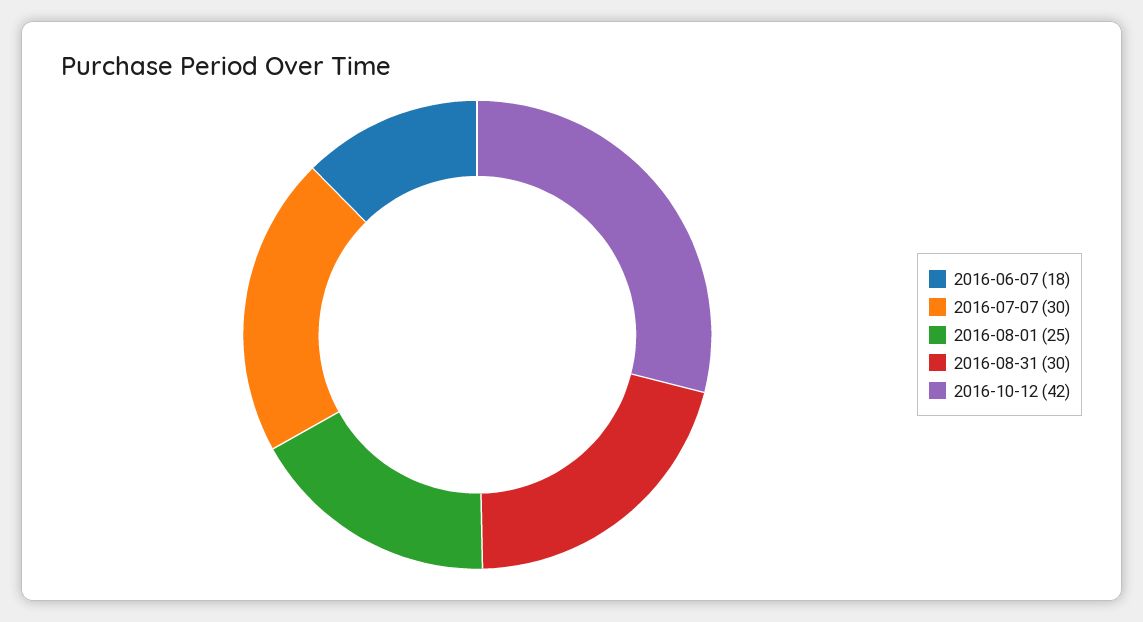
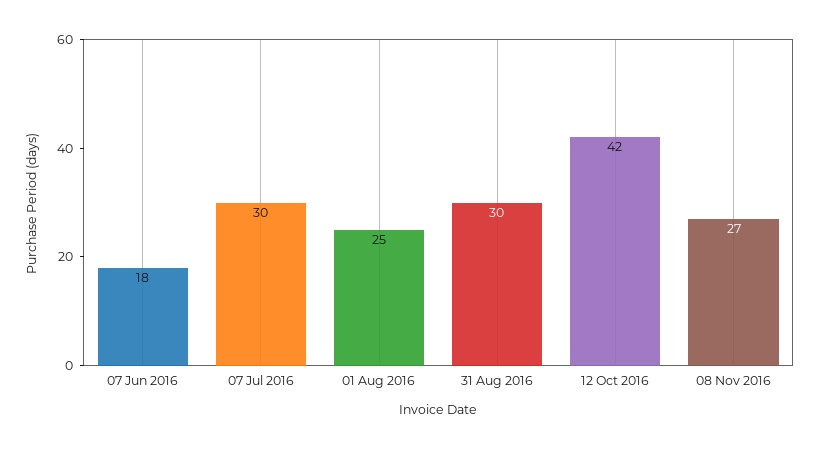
08 Nov 2016: none -> 27

